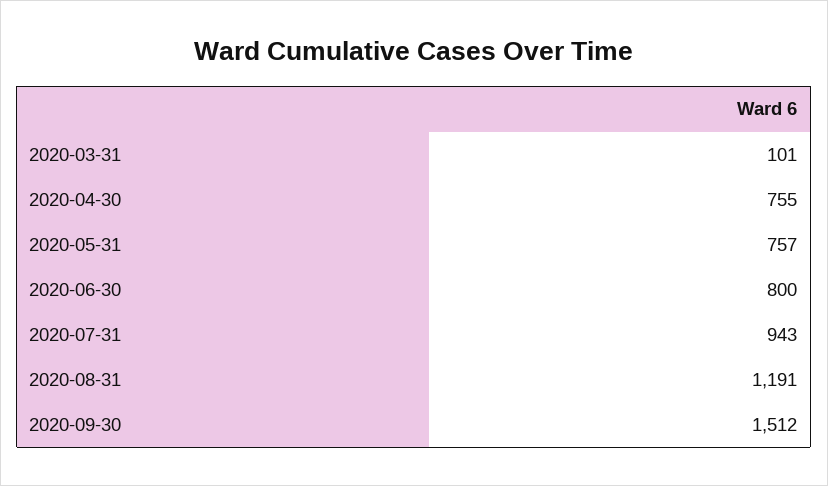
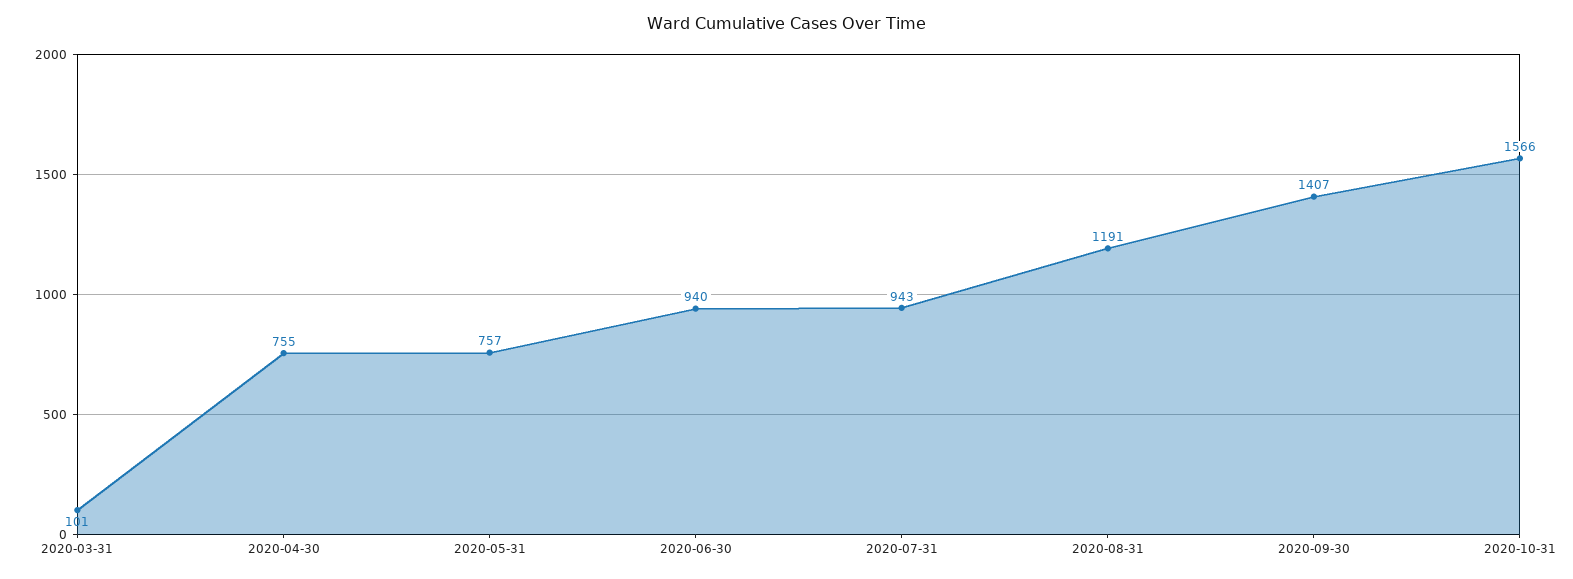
2020-06-30: 800 -> 940
2020-09-30: 1512 -> 1407
2020-10-31: none -> 1566

